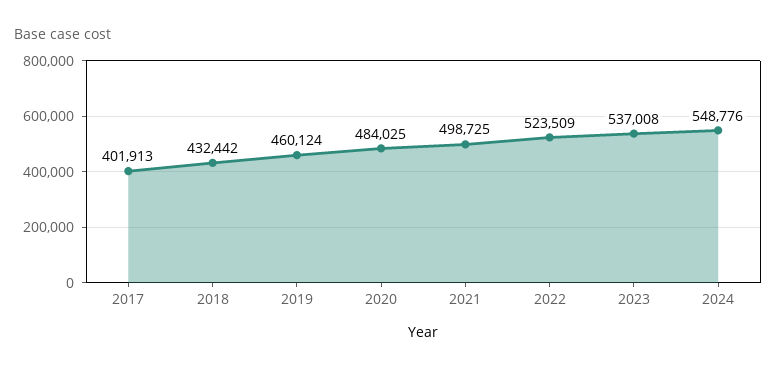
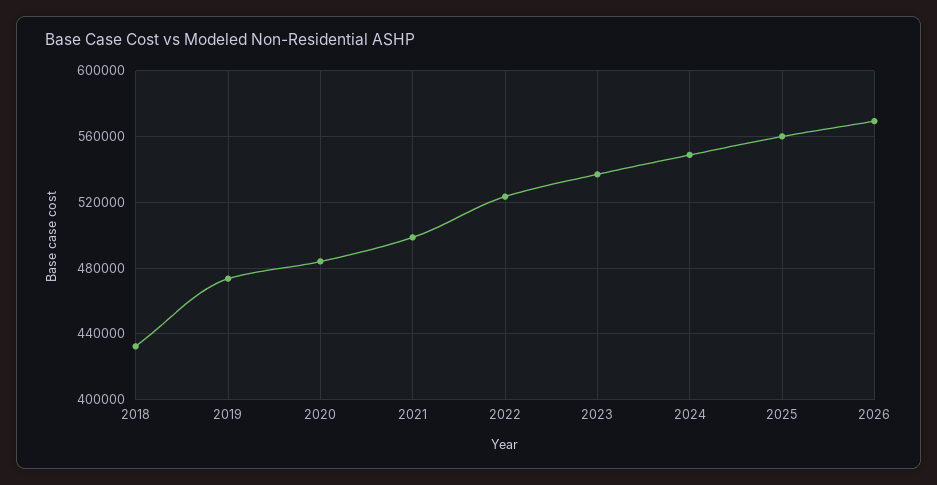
2017: 401913 -> none
2019: 460124 -> 475000
2025: none -> 560000
2026: none -> 570000

